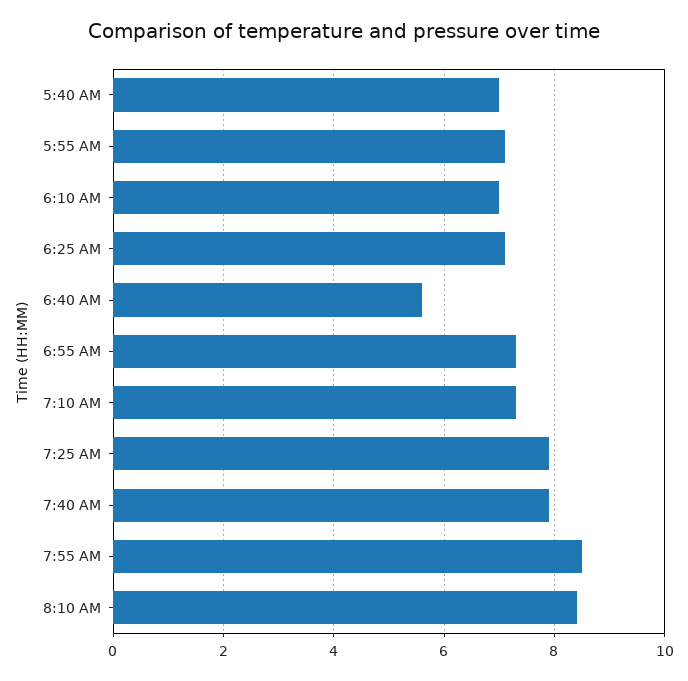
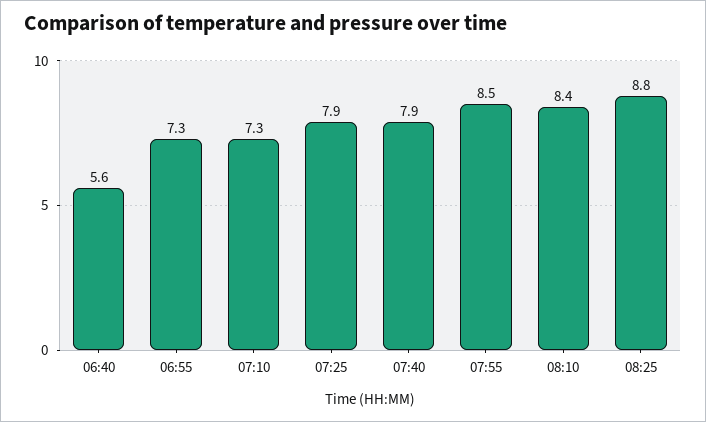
5:40 AM: 7 -> none
5:55 AM: 7 -> none
6:10 AM: 7 -> none
6:25 AM: 7 -> none
08:25: none -> 8.8

